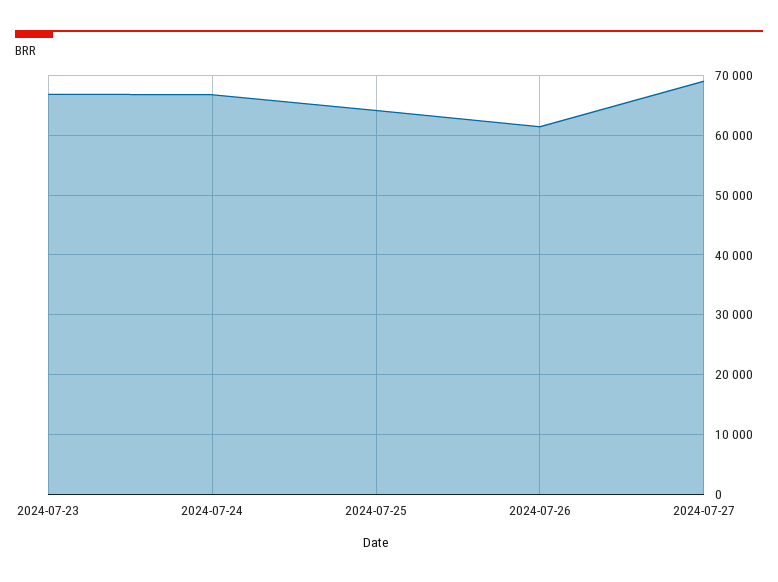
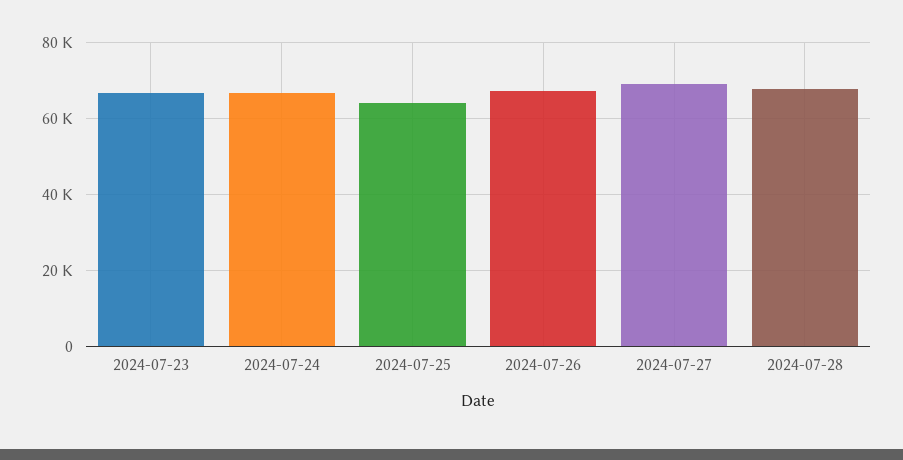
2024-07-26: 62000 -> 68000
2024-07-28: none -> 68000

